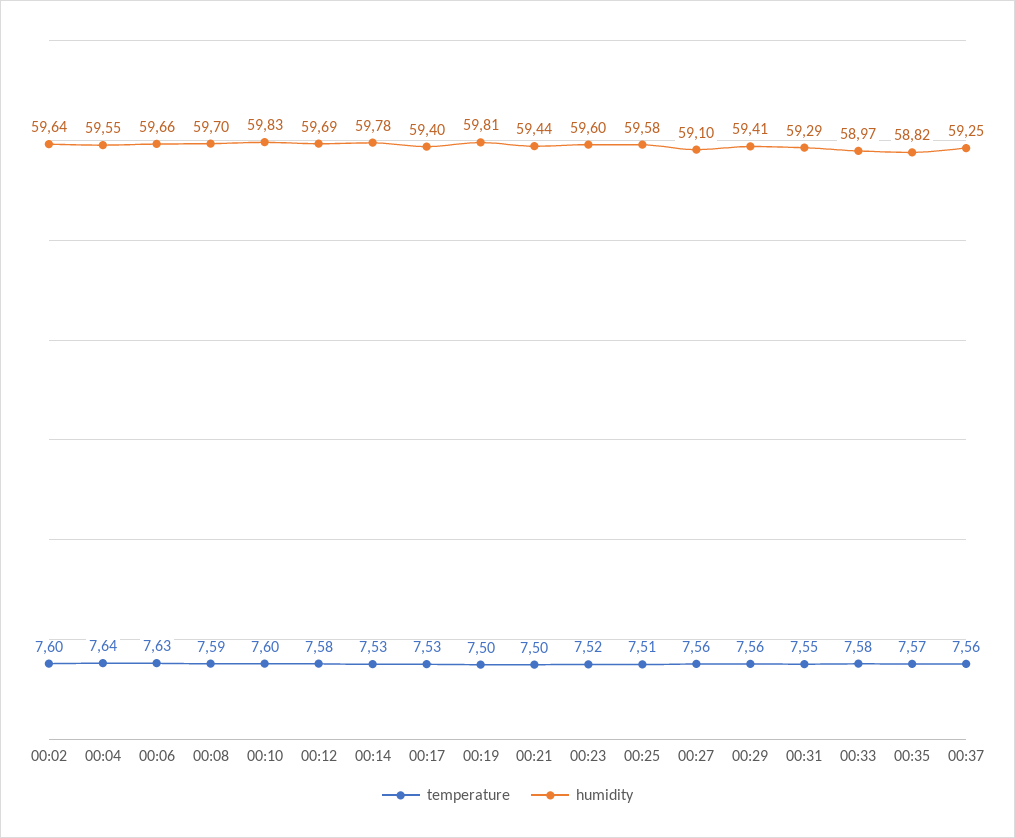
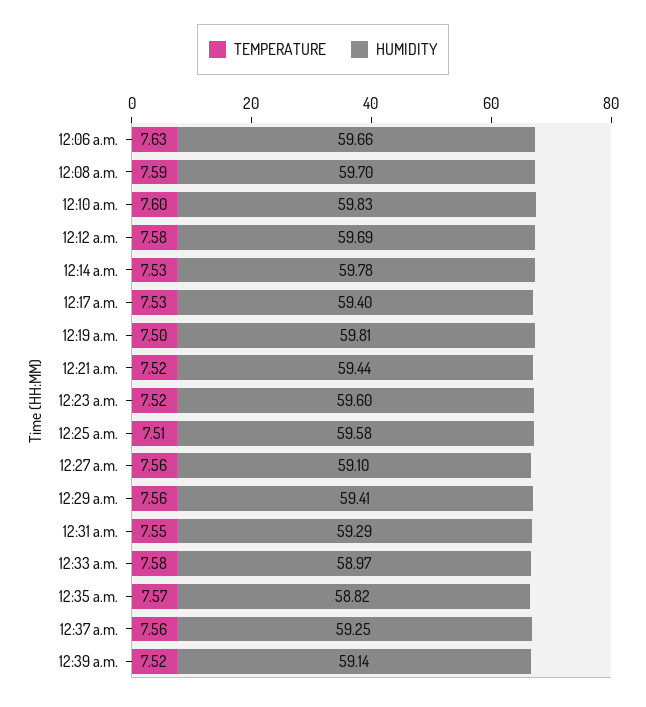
temperature, 00:02: 7.6 -> none
humidity, 00:02: 59.64 -> none
temperature, 00:04: 7.64 -> none
humidity, 00:04: 59.55 -> none
temperature, 00:21: 7.5 -> 7.52
temperature, 12:39 a.m.: none -> 7.52
humidity, 12:39 a.m.: none -> 59.14

